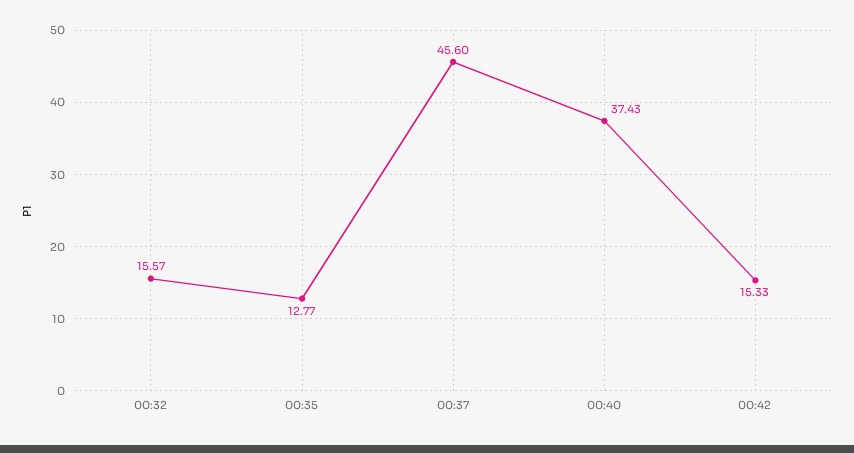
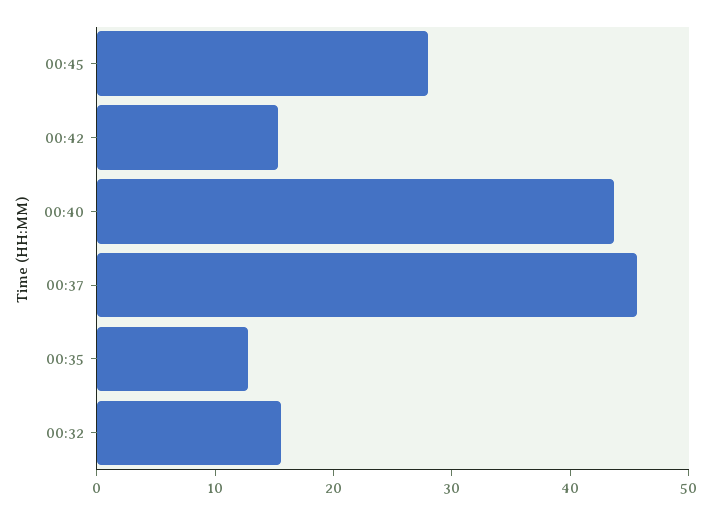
00:40: 37.43 -> 44
00:45: none -> 28

